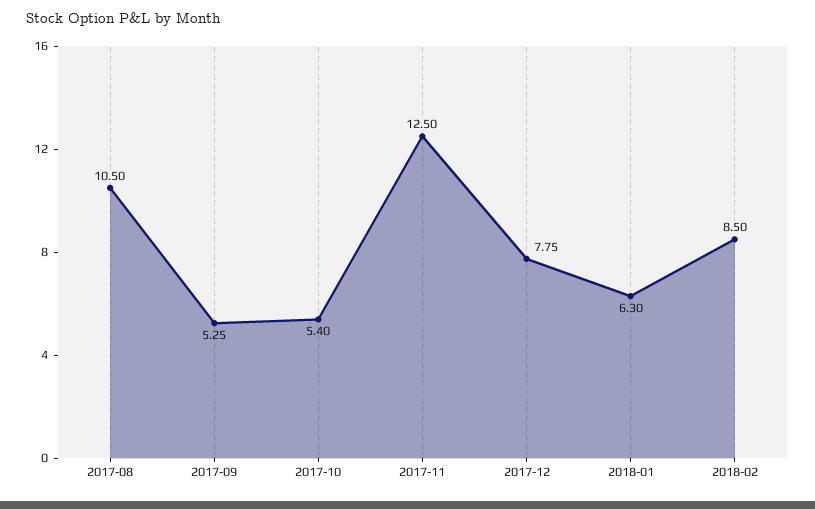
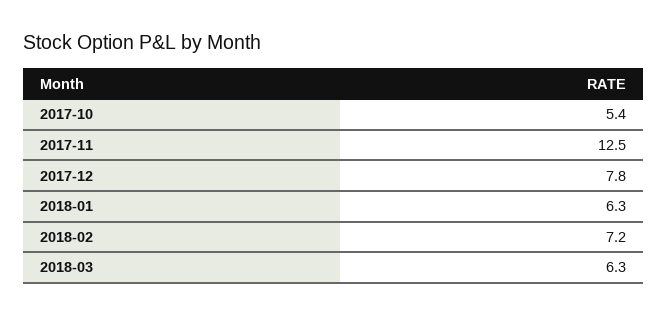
2017-08: 10.5 -> none
2017-09: 5.25 -> none
2018-02: 8.5 -> 7.2
2018-03: none -> 6.3

